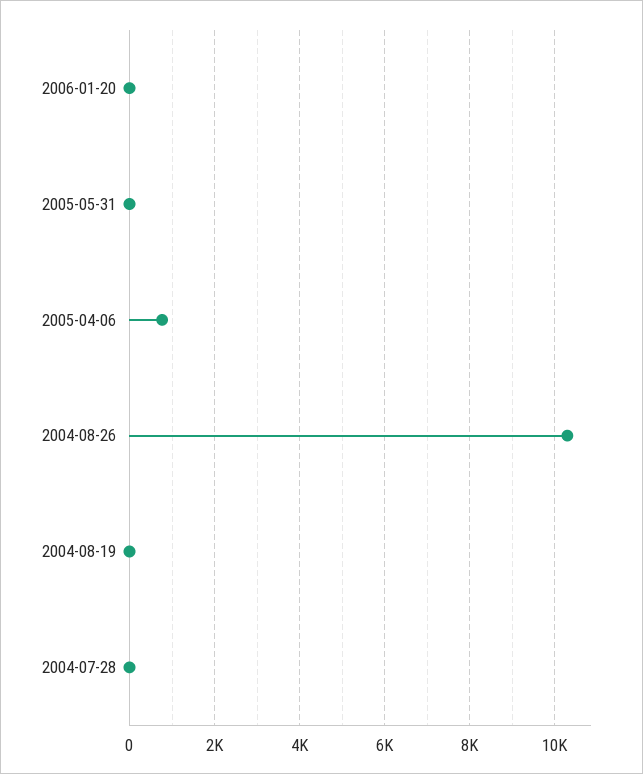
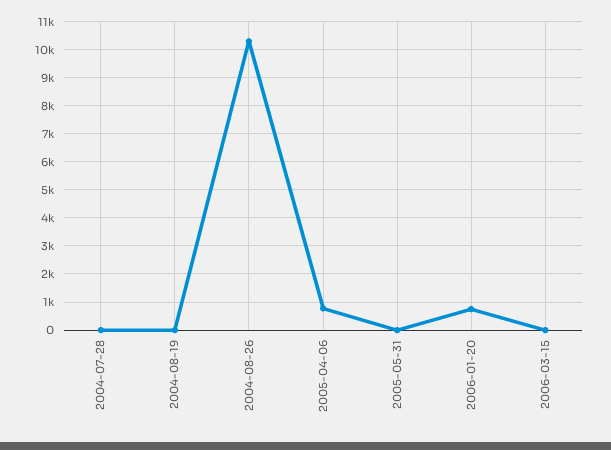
2006-01-20: 0 -> 750
2006-03-15: none -> 0

